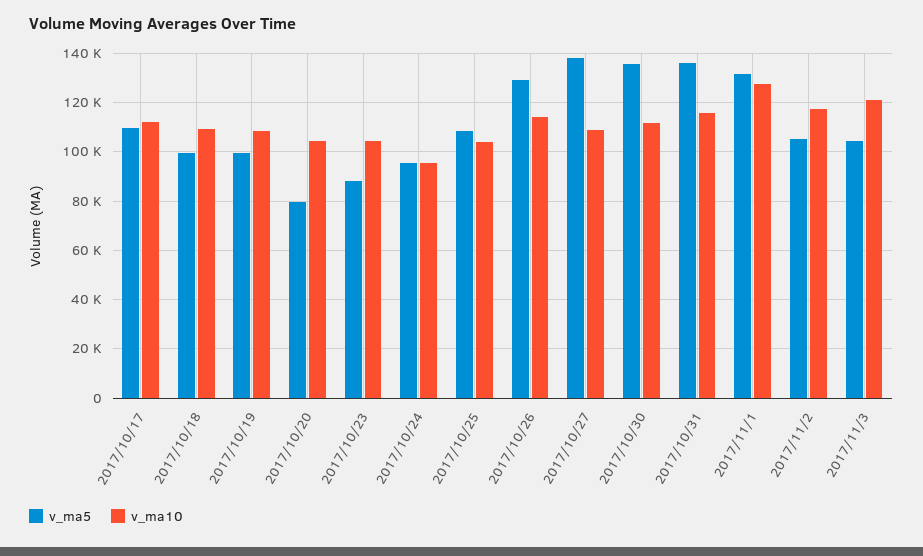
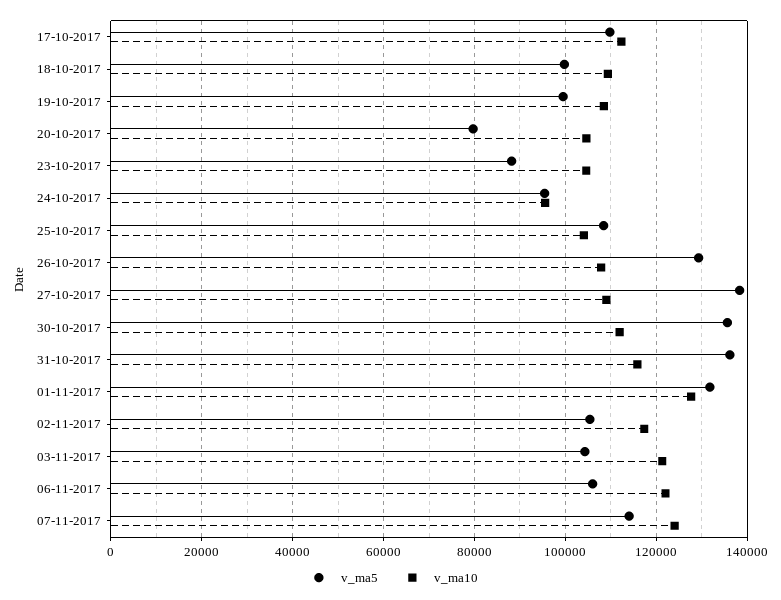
v_ma10, 2017/10/26: 115000 -> 108000
v_ma5, 06-11-2017: none -> 106000
v_ma10, 06-11-2017: none -> 122000
v_ma5, 07-11-2017: none -> 114000
v_ma10, 07-11-2017: none -> 124000

